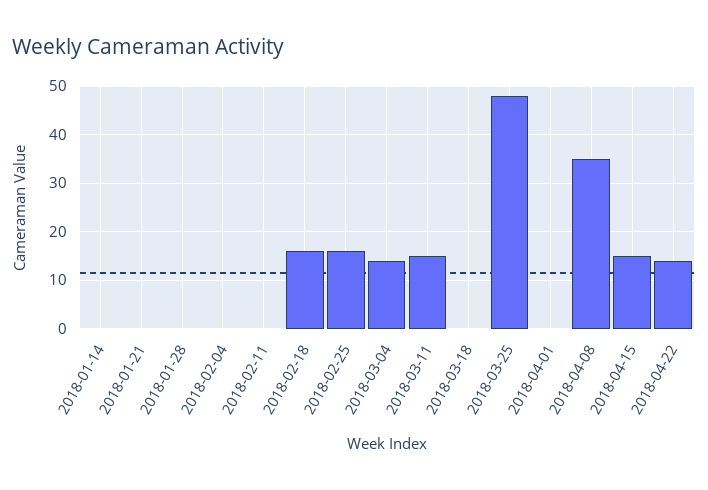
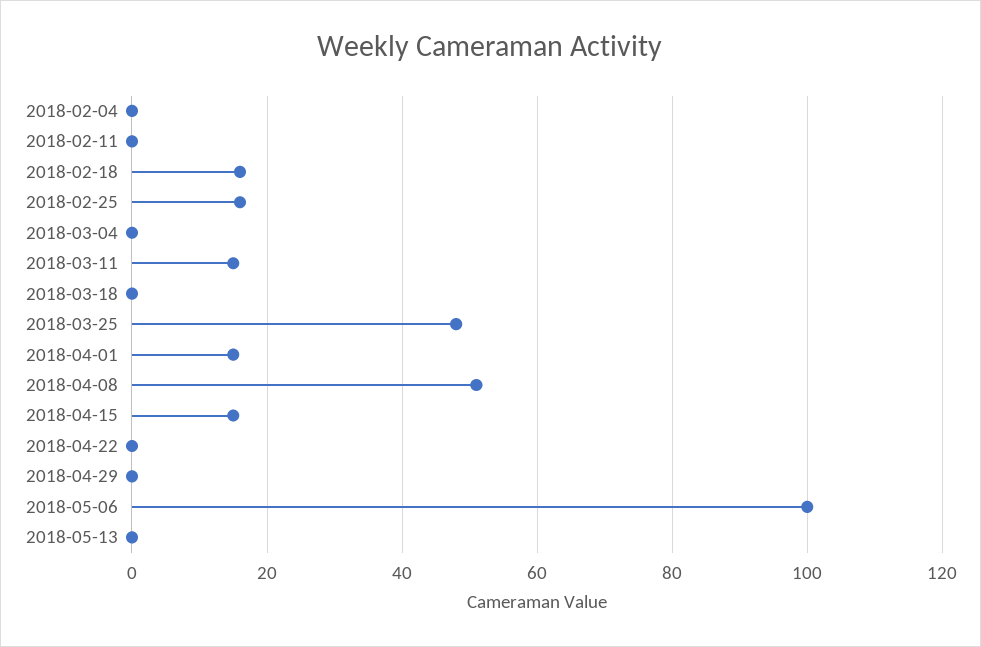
2018-01-14: 0 -> none
2018-01-21: 0 -> none
2018-01-28: 0 -> none
2018-03-04: 15 -> 0
2018-04-01: 0 -> 15
2018-04-08: 35 -> 50
2018-04-22: 15 -> 0
2018-04-29: none -> 0
2018-05-06: none -> 100
2018-05-13: none -> 0

